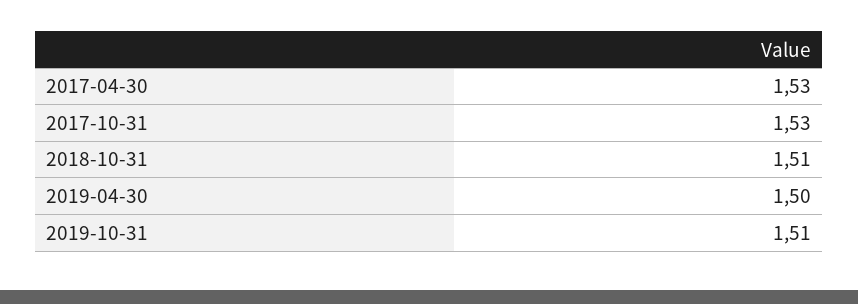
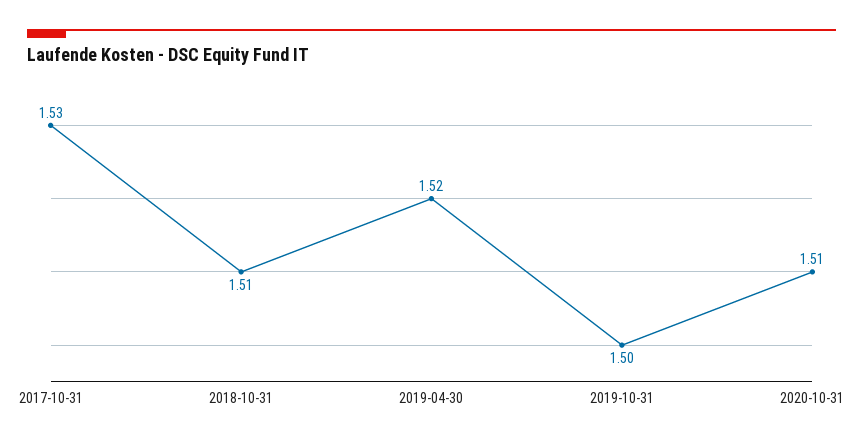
2017-04-30: 1.53 -> none
2019-04-30: 1.5 -> 1.52
2019-10-31: 1.51 -> 1.5
2020-10-31: none -> 1.51

